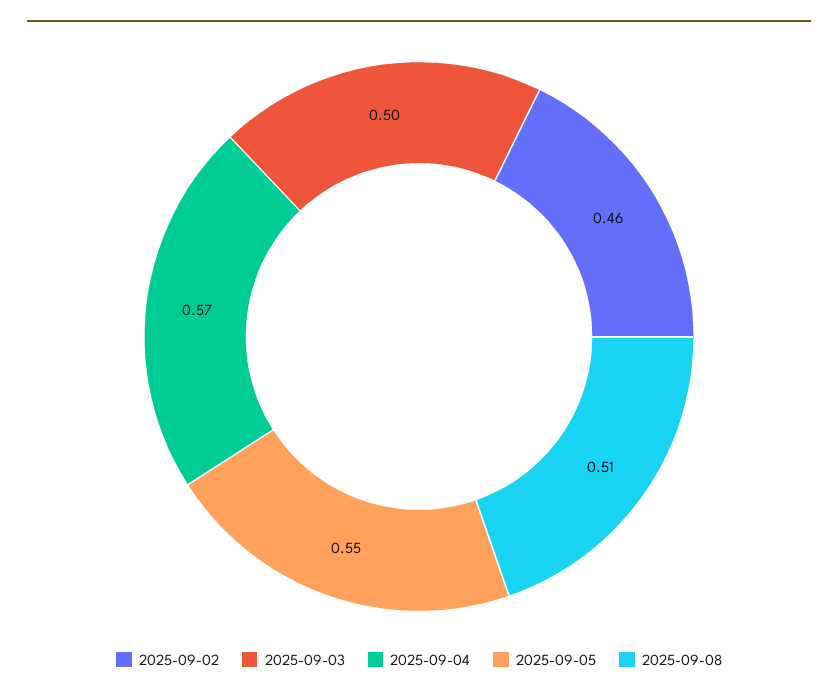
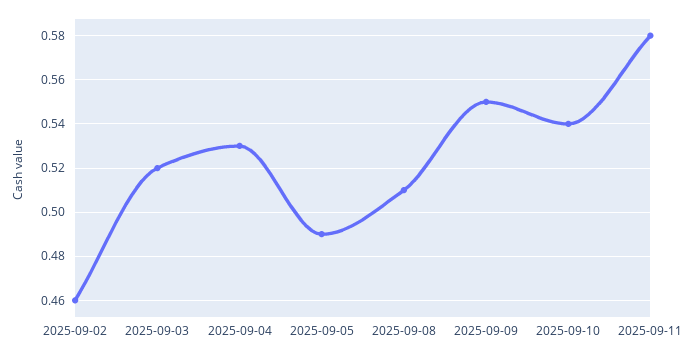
2025-09-03: 0.5 -> 0.52
2025-09-04: 0.57 -> 0.53
2025-09-05: 0.55 -> 0.49
2025-09-09: none -> 0.55
2025-09-10: none -> 0.54
2025-09-11: none -> 0.58

